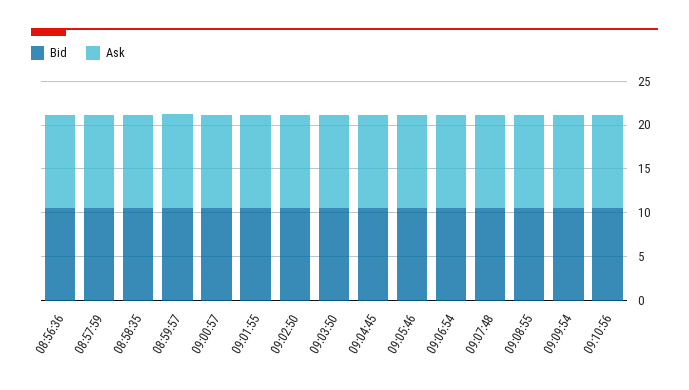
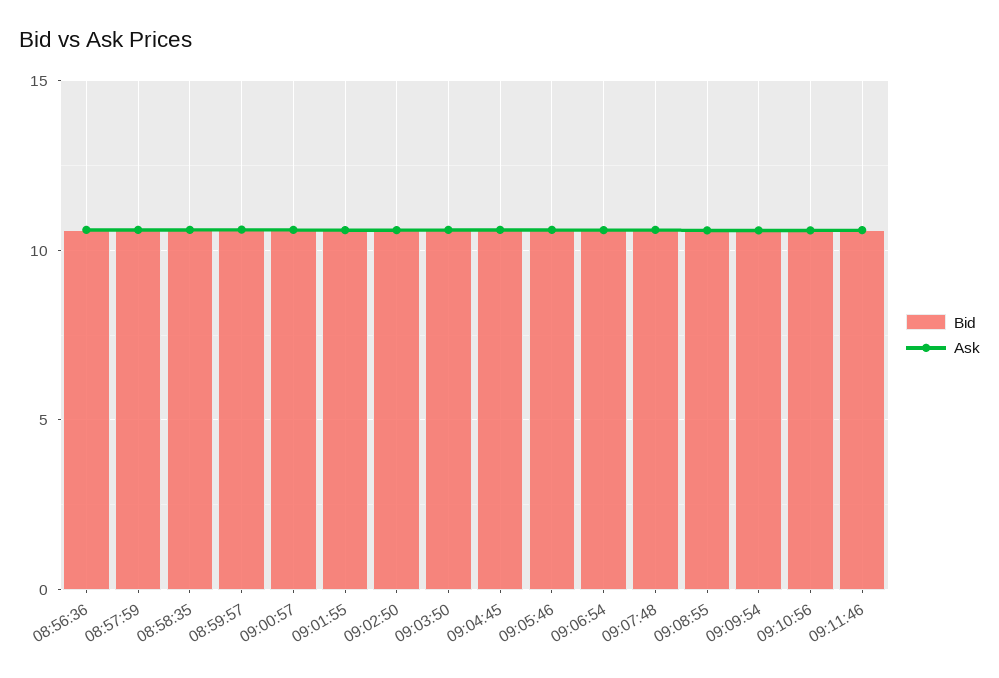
Bid, 09:11:46: none -> 10.5
Ask, 09:11:46: none -> 10.5

